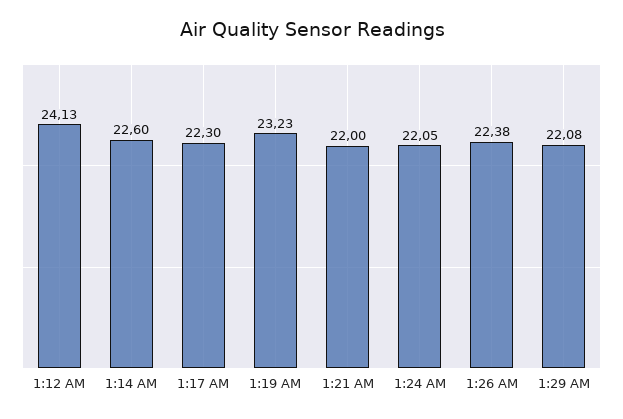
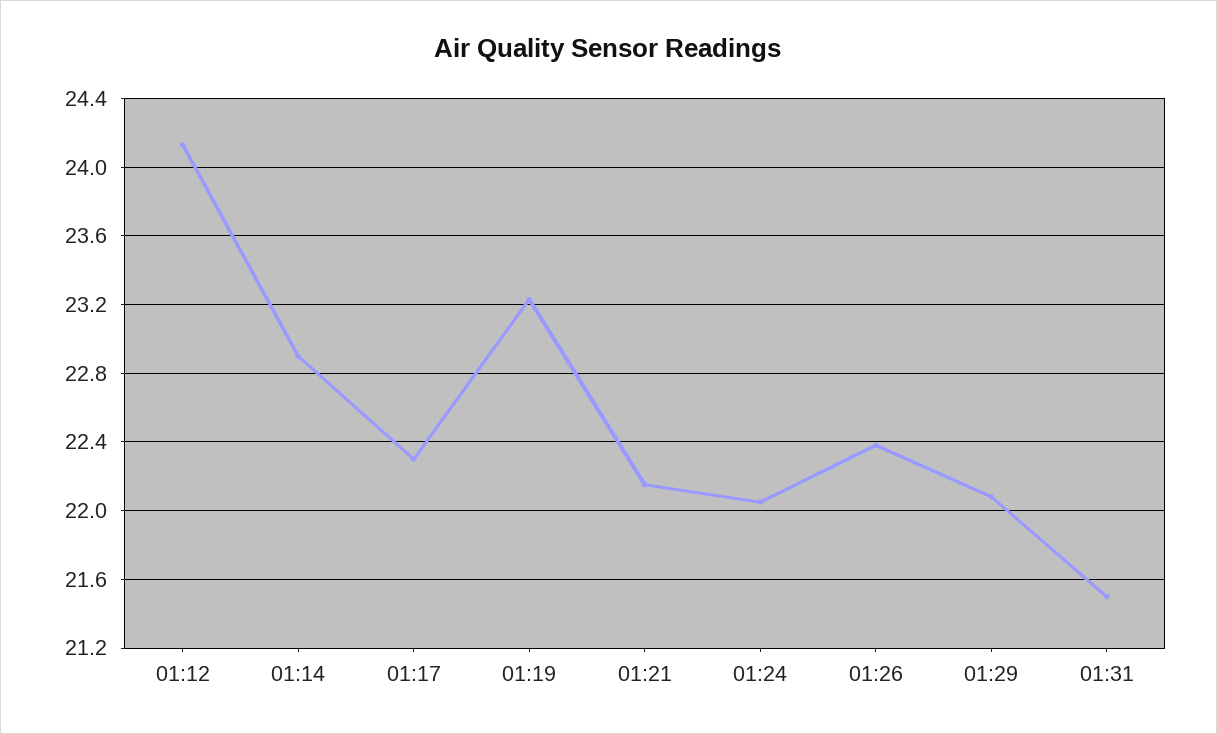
1:14 AM: 22.6 -> 22.9
1:21 AM: 22 -> 22.15
01:31: none -> 21.5

